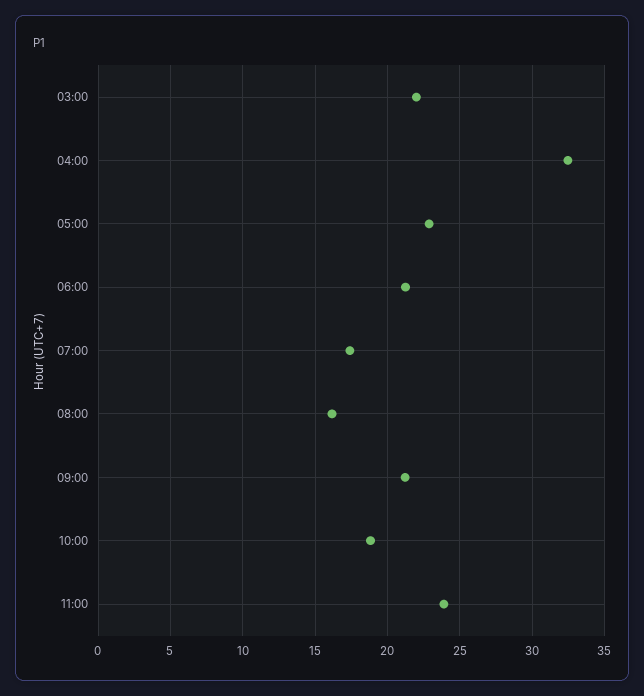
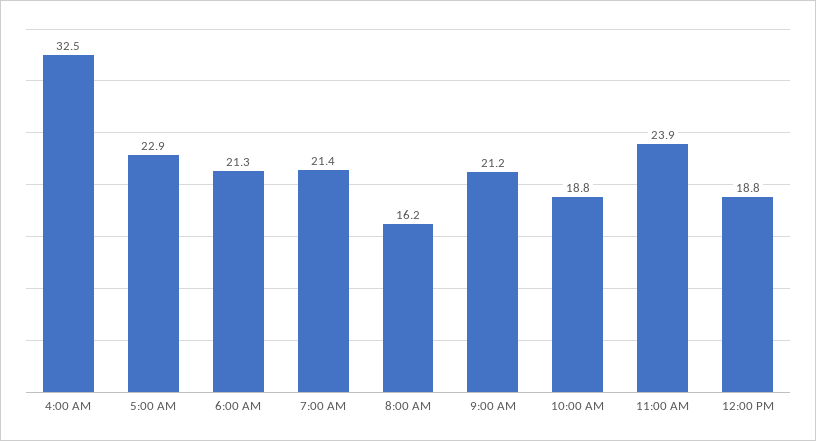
03:00: 22 -> none
07:00: 17.5 -> 21.4
12:00 PM: none -> 18.8

